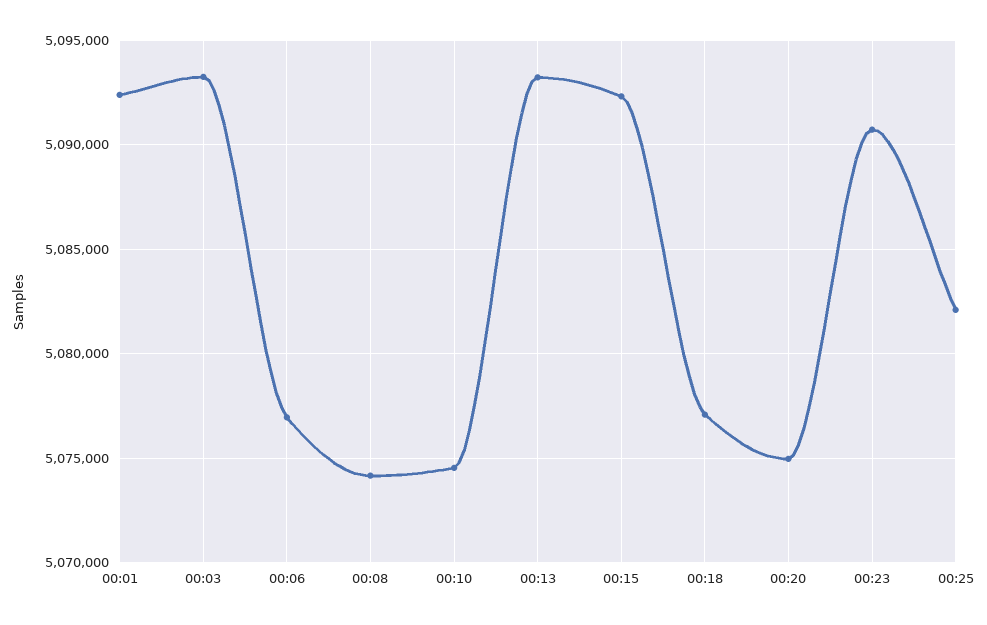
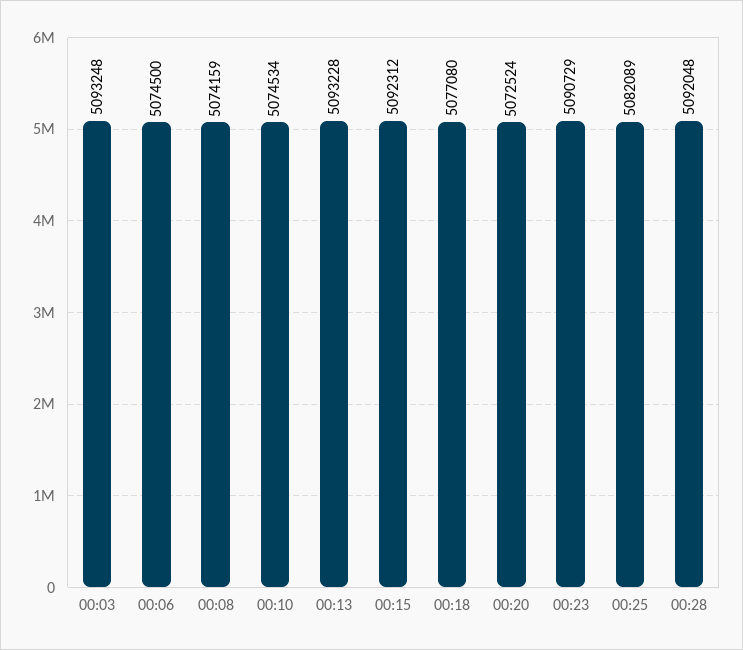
00:01: 5092500 -> none
00:06: 5077000 -> 5074500
00:20: 5075000 -> 5072524
00:28: none -> 5092048

